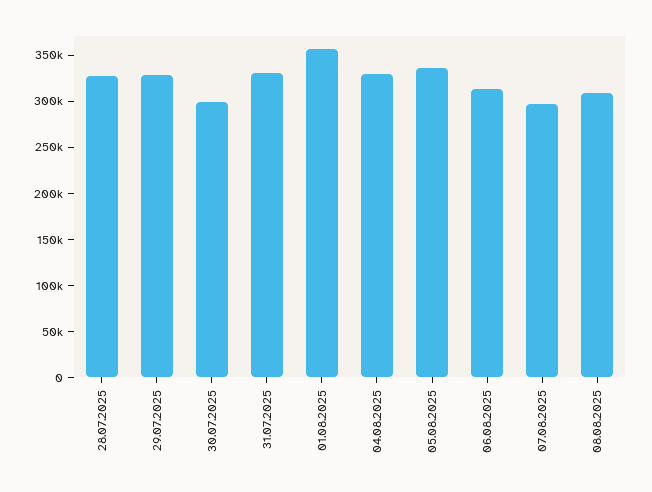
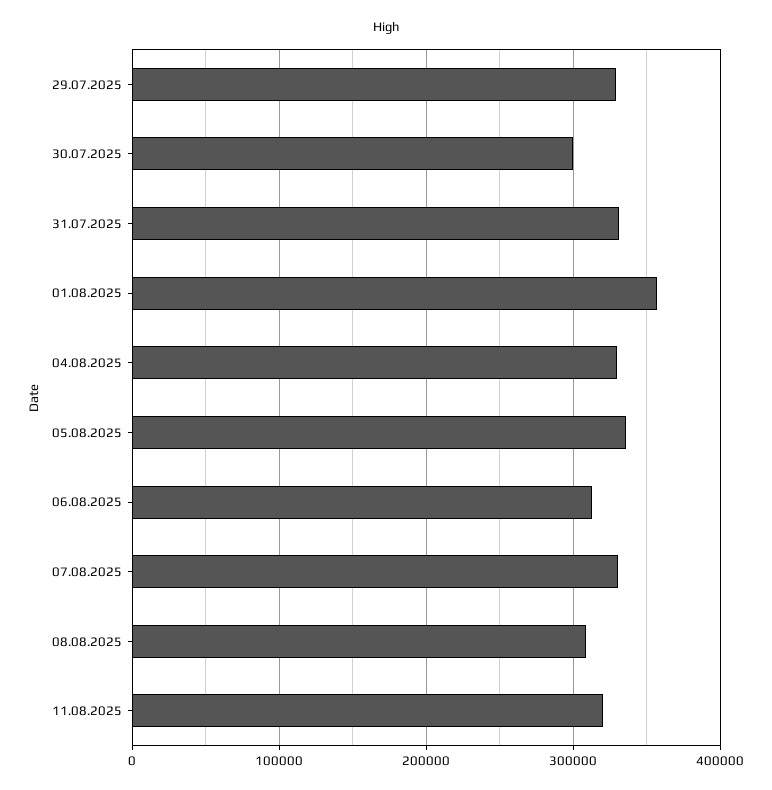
28.07.2025: 330000 -> none
07.08.2025: 300000 -> 330000
11.08.2025: none -> 320000

